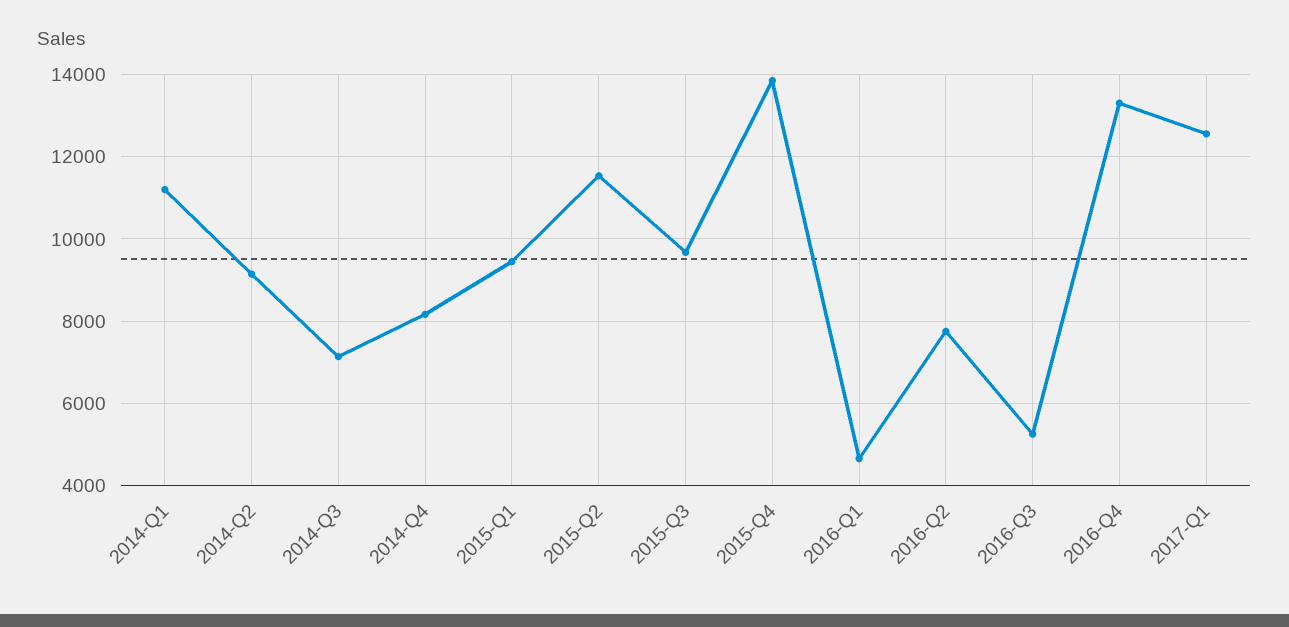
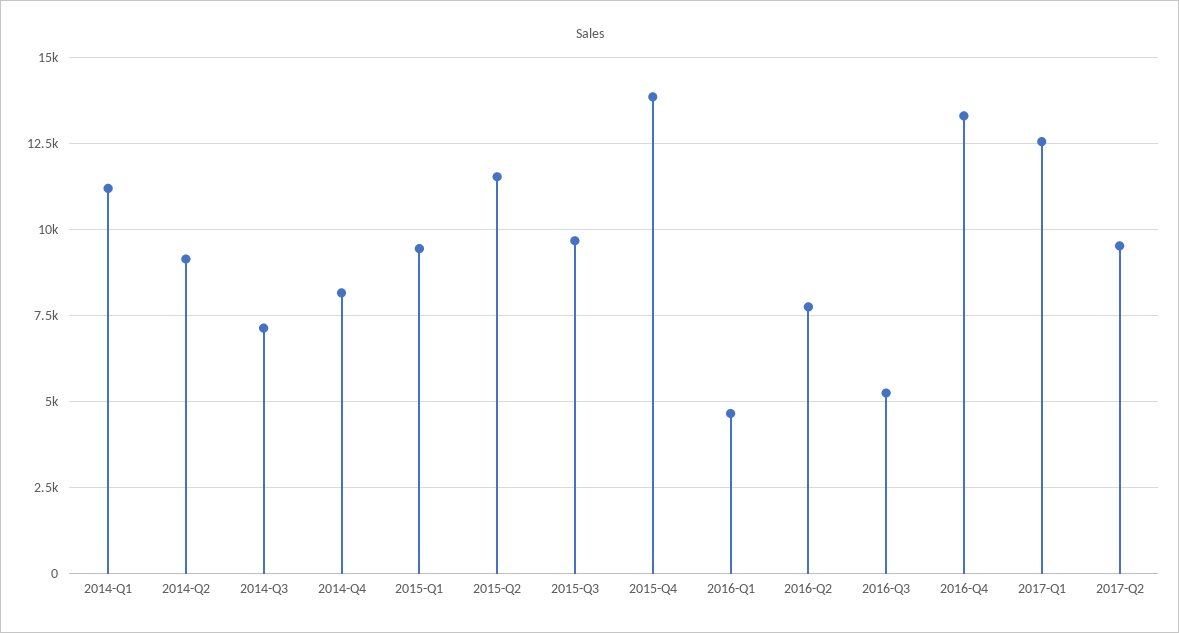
2017-Q2: none -> 9500

